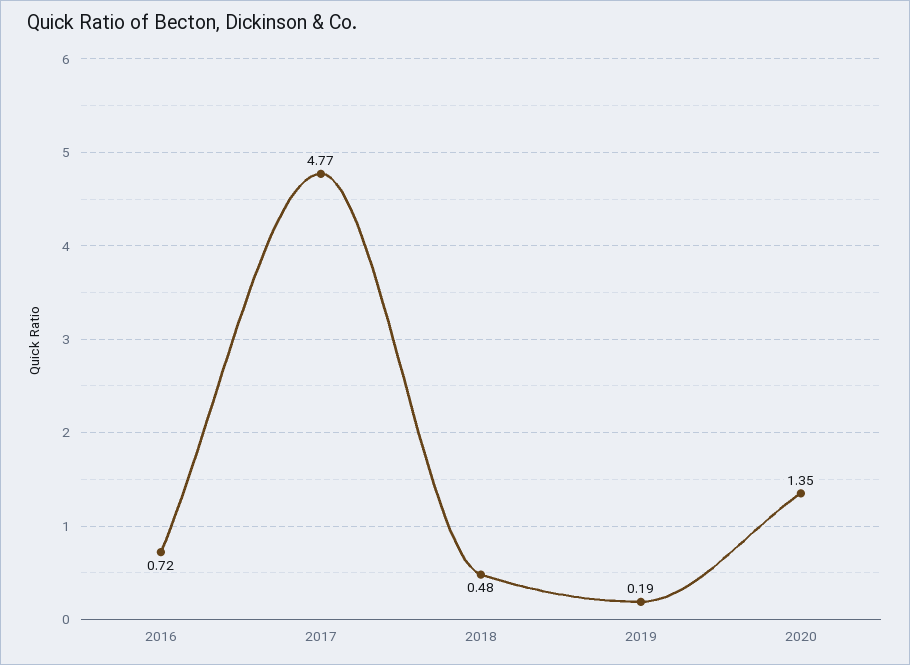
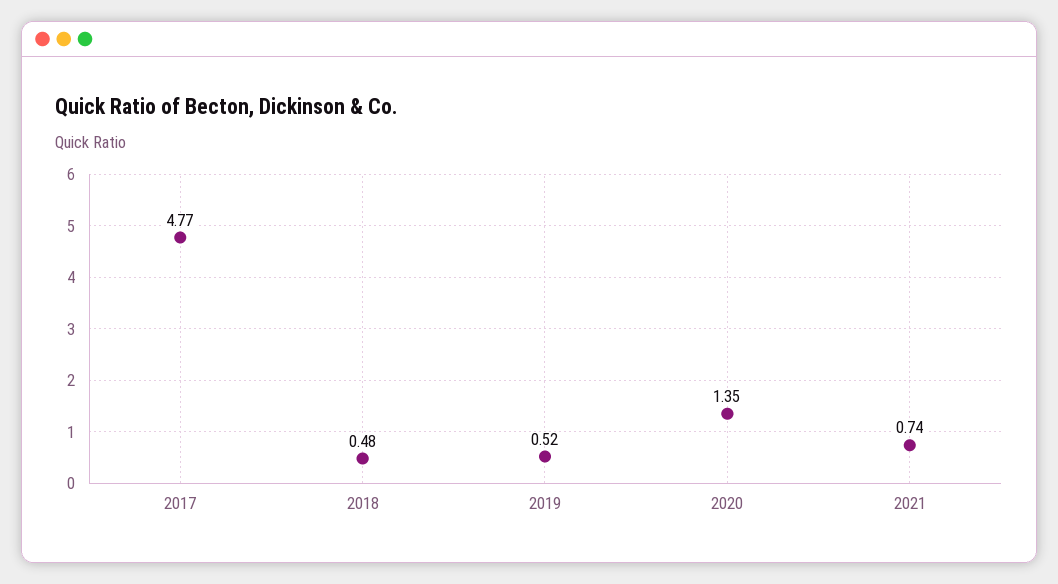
2016: 0.72 -> none
2019: 0.19 -> 0.52
2021: none -> 0.74

